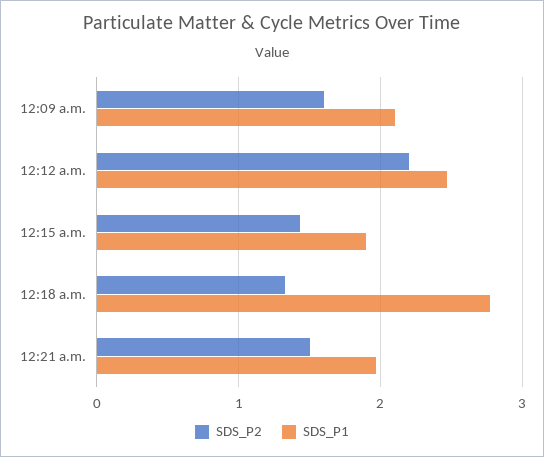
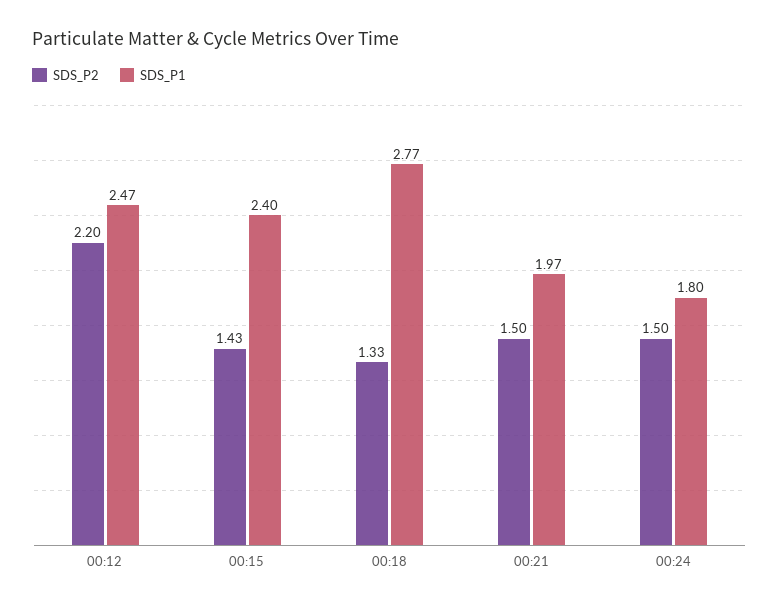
SDS_P2, 12:09 a.m.: 1.6 -> none
SDS_P1, 12:09 a.m.: 2.1 -> none
SDS_P1, 12:15 a.m.: 1.9 -> 2.4
SDS_P2, 00:24: none -> 1.5
SDS_P1, 00:24: none -> 1.8

